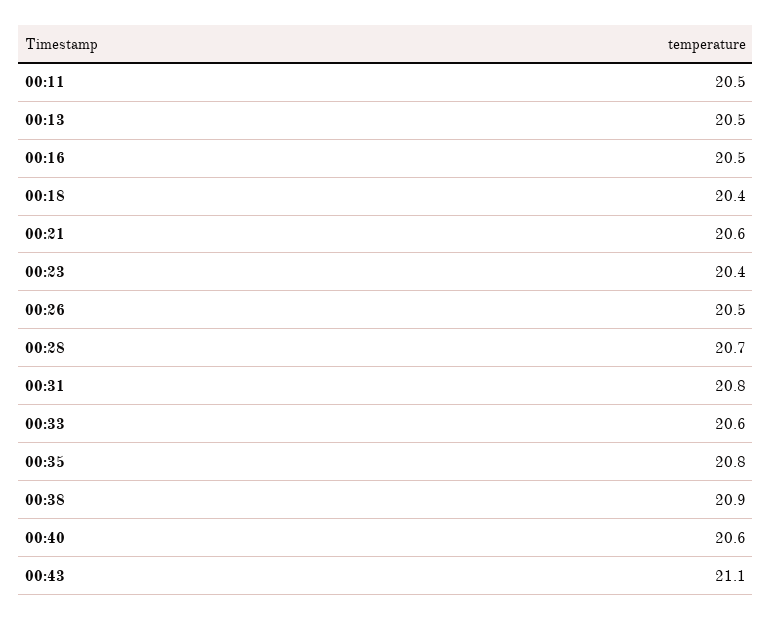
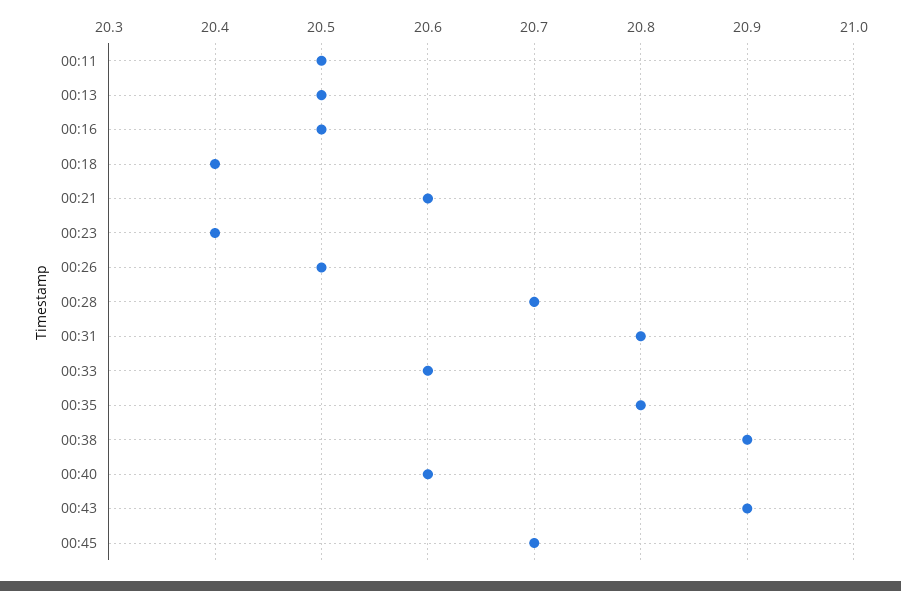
00:43: 21.1 -> 20.9
00:45: none -> 20.7

